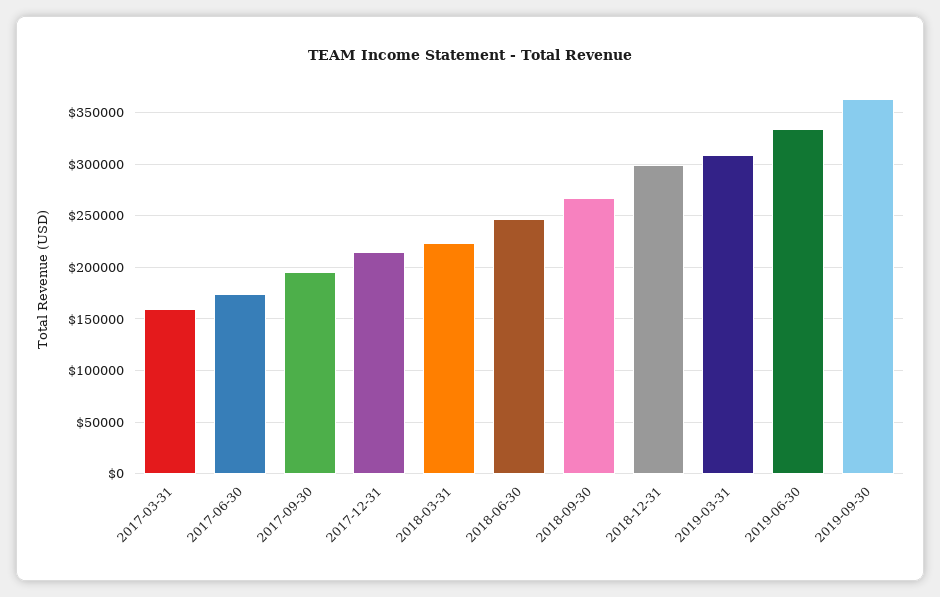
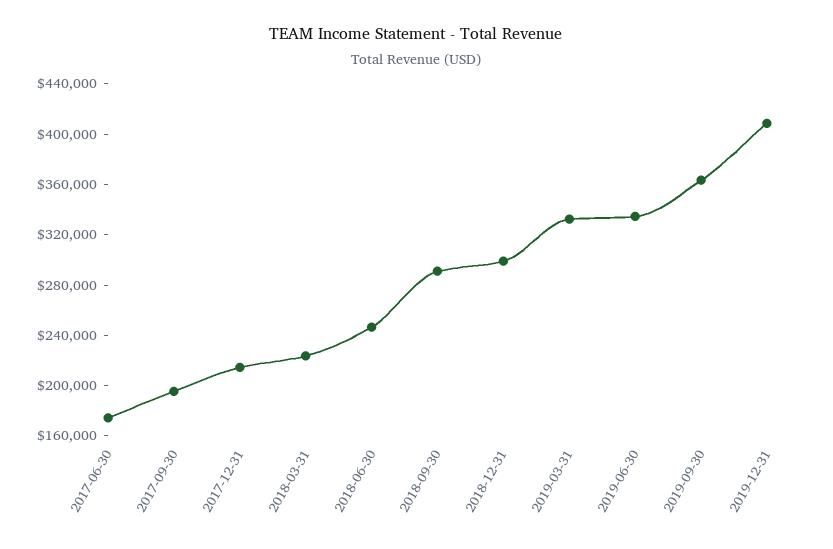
2017-03-31: 160000 -> none
2018-09-30: 270000 -> 290000
2019-03-31: 310000 -> 330000
2019-12-31: none -> 410000

